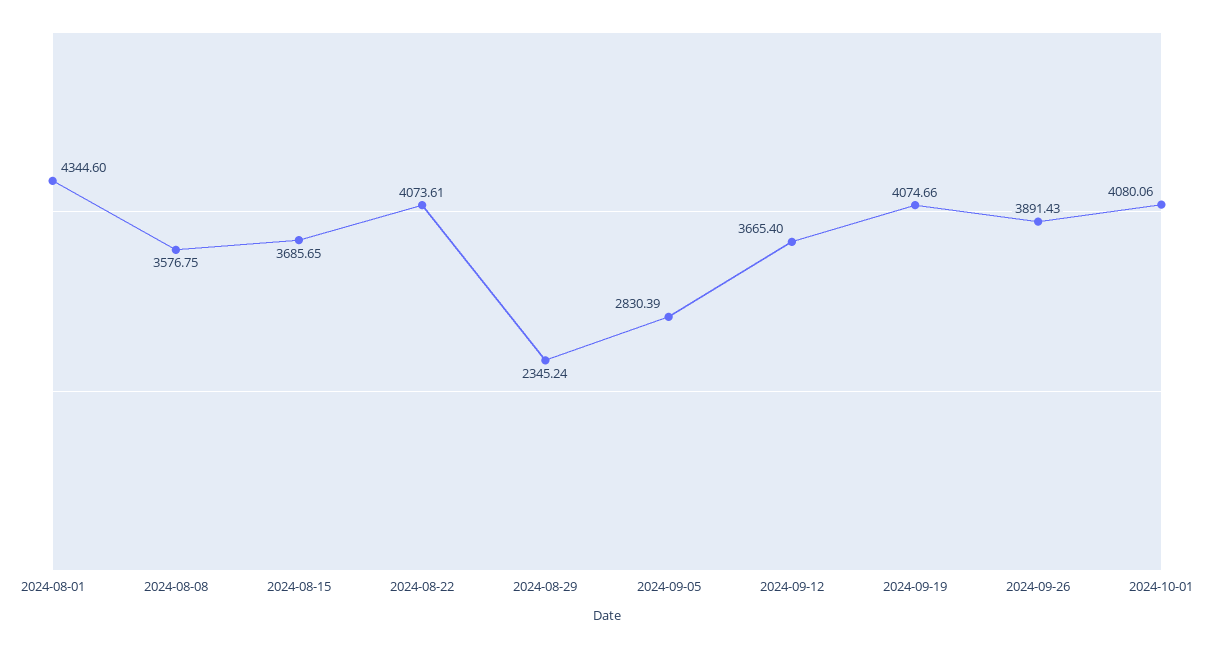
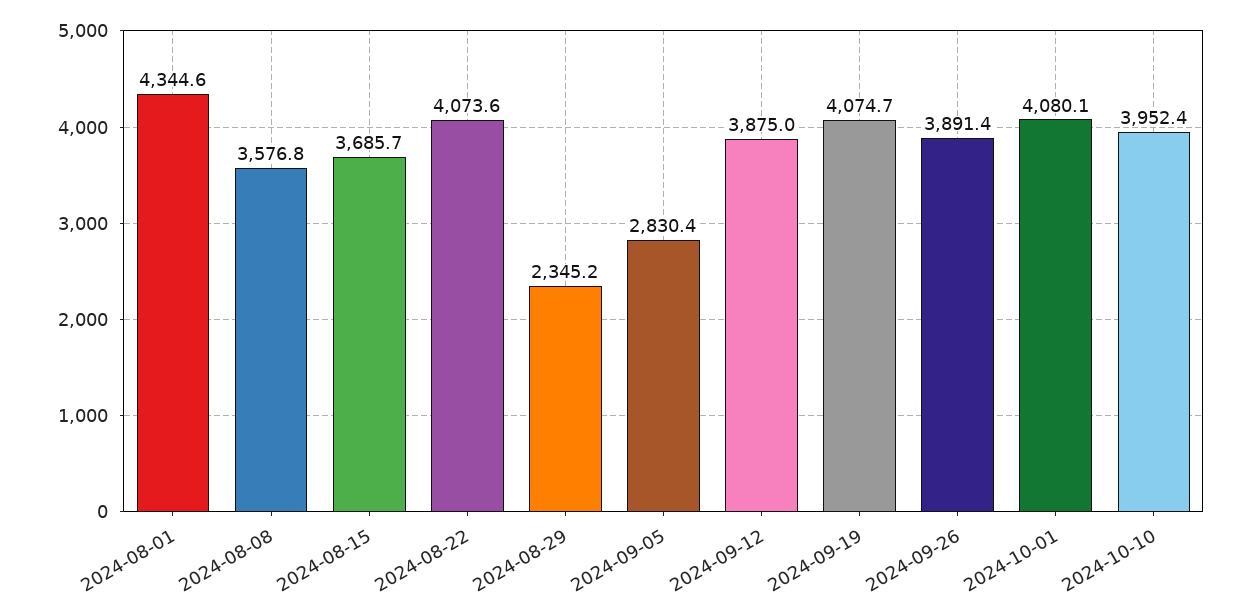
2024-09-12: 3665.4 -> 3875
2024-10-10: none -> 3952.4

